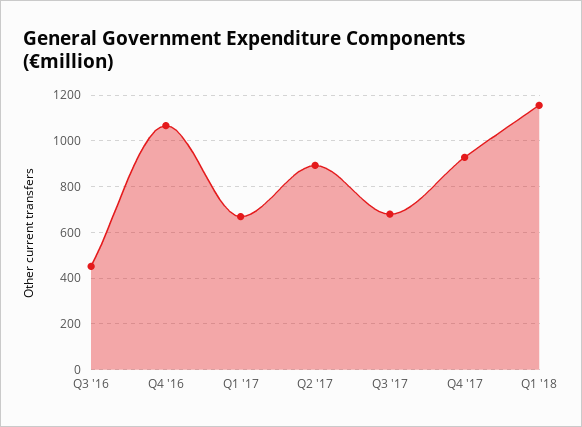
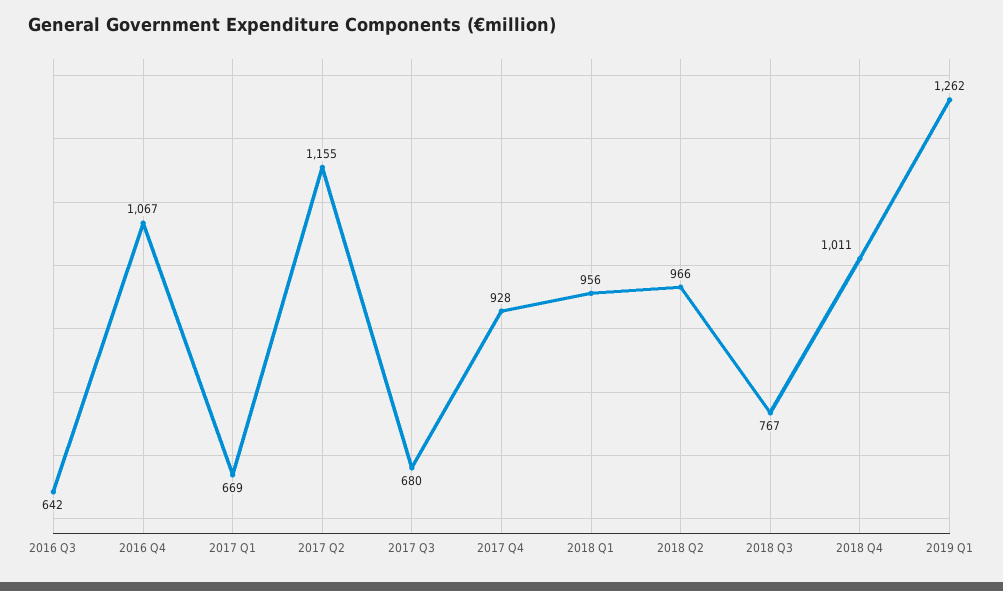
Q3 '16: 450 -> 642
Q2 '17: 900 -> 1155
Q1 '18: 1150 -> 956
2018 Q2: none -> 966
2018 Q3: none -> 767
2018 Q4: none -> 1011
2019 Q1: none -> 1262

